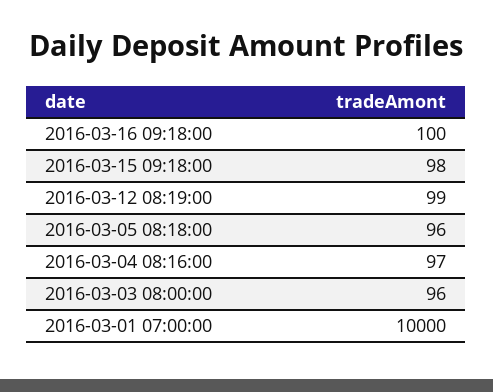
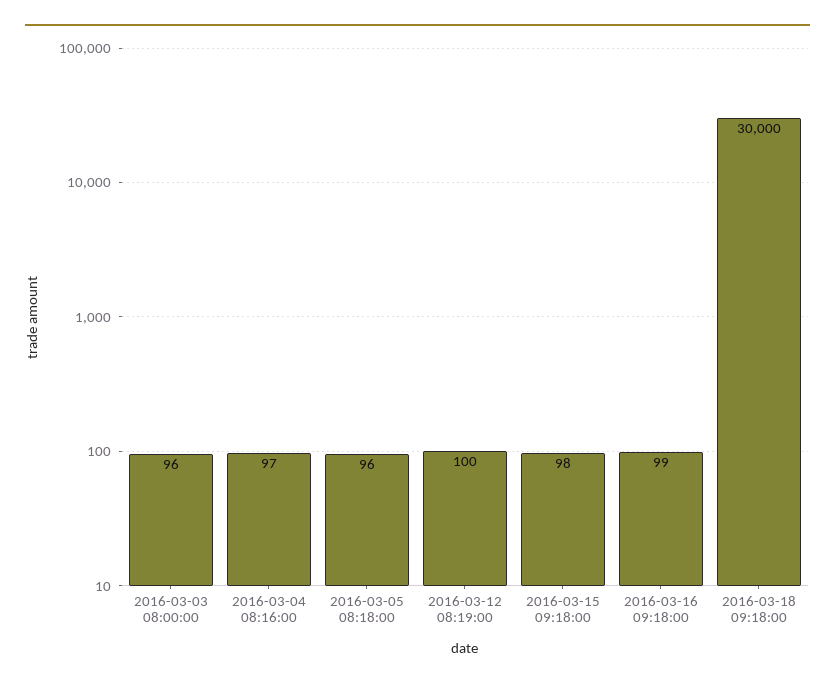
2016-03-16 09:18:00: 100 -> 99
2016-03-12 08:19:00: 99 -> 100
2016-03-01 07:00:00: 10000 -> none
2016-03-18 09:18:00: none -> 30000

